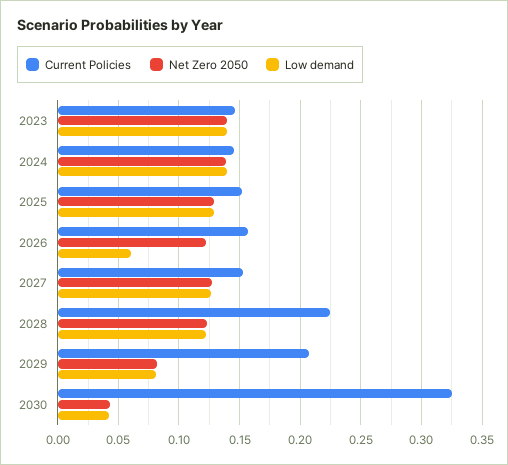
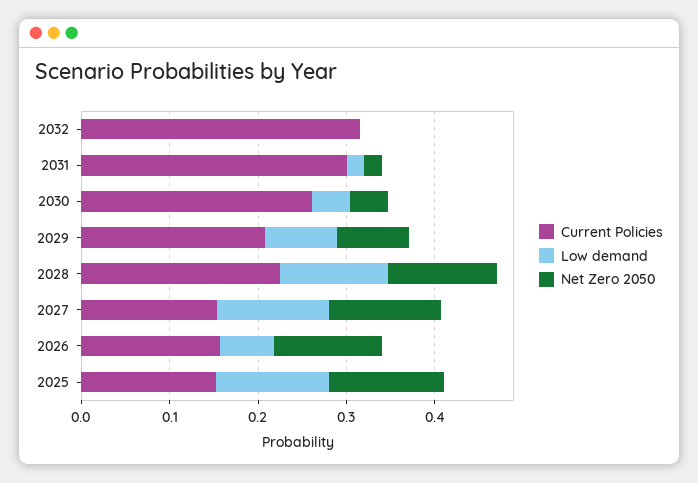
Current Policies, 2023: 0.145 -> none
Net Zero 2050, 2023: 0.14 -> none
Low demand, 2023: 0.14 -> none
Current Policies, 2024: 0.145 -> none
Net Zero 2050, 2024: 0.14 -> none
Low demand, 2024: 0.14 -> none
Current Policies, 2030: 0.325 -> 0.26
Current Policies, 2032: none -> 0.32
Low demand, 2032: none -> 0
Net Zero 2050, 2032: none -> 0
Current Policies, 2031: none -> 0.3
Low demand, 2031: none -> 0.02
Net Zero 2050, 2031: none -> 0.02

